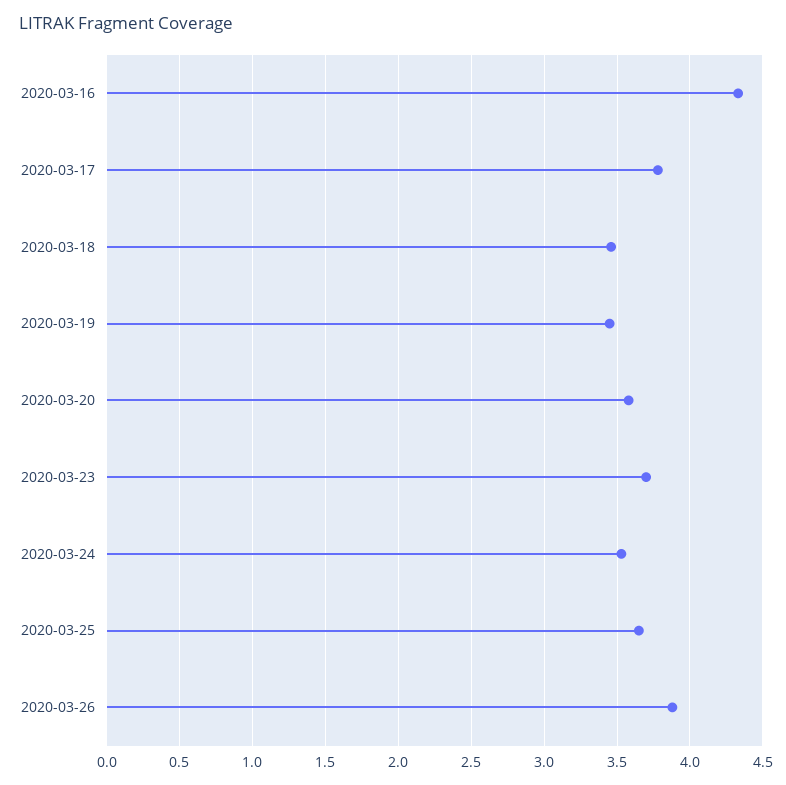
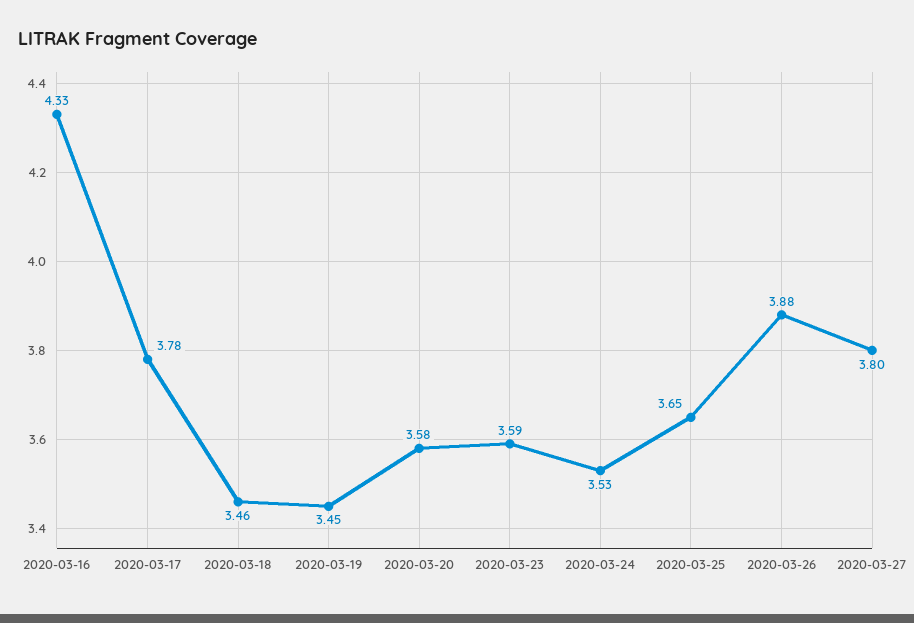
2020-03-23: 3.7 -> 3.59
2020-03-27: none -> 3.8

